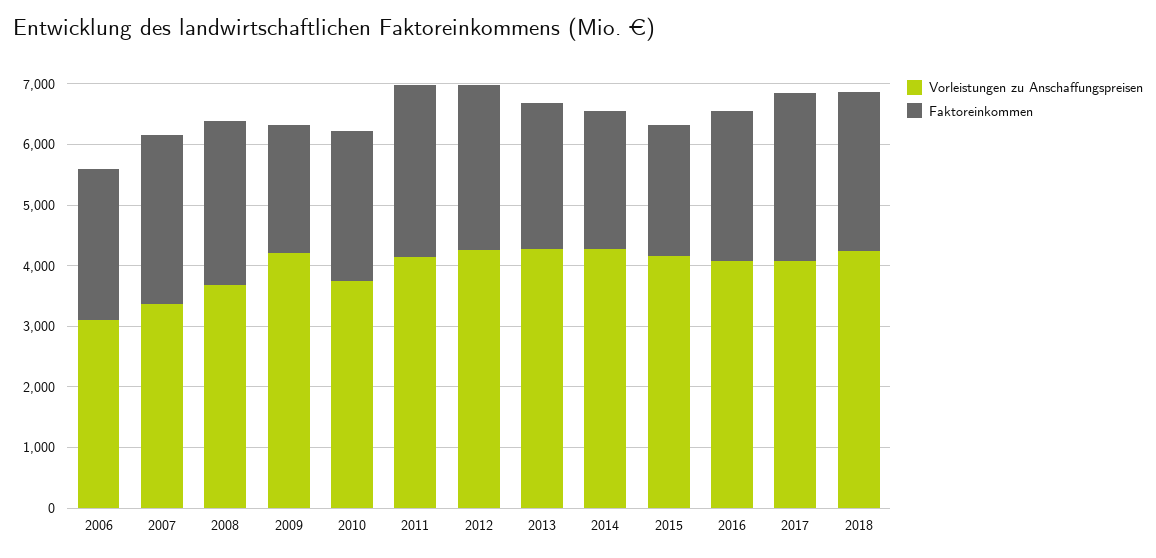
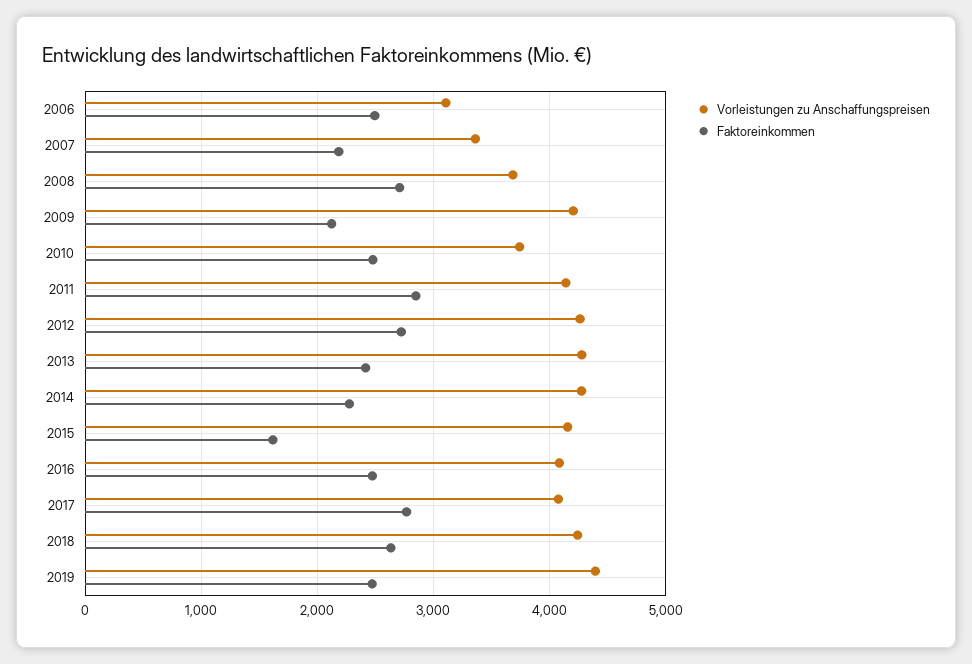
Faktoreinkommen, 2007: 2800 -> 2200
Faktoreinkommen, 2015: 2200 -> 1600
Vorleistungen zu Anschaffungspreisen, 2019: none -> 4400
Faktoreinkommen, 2019: none -> 2500

